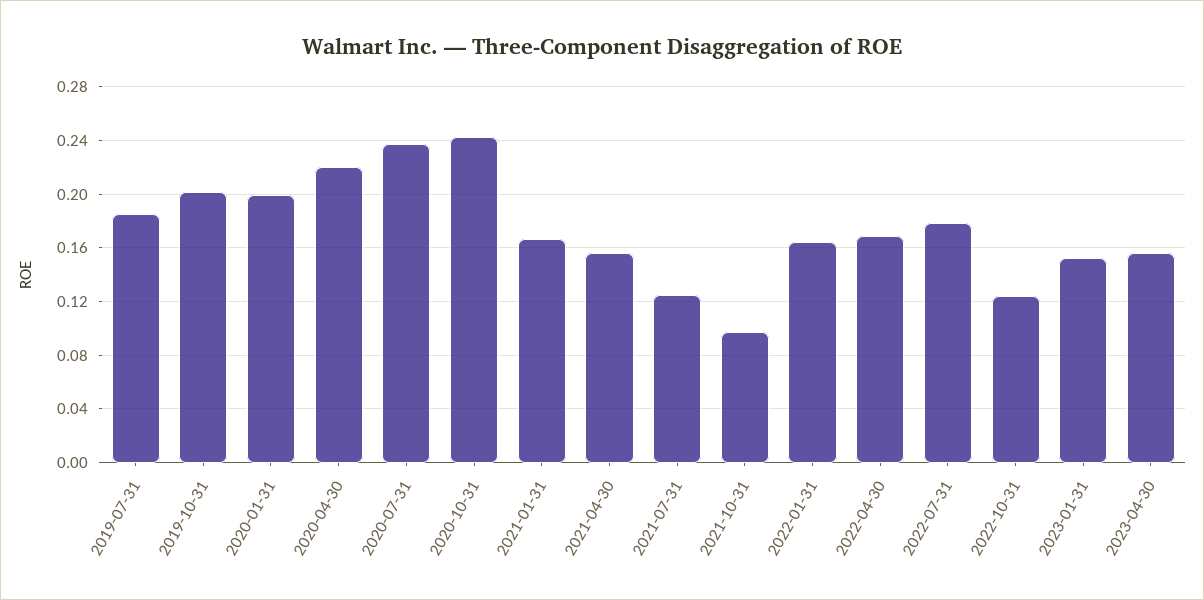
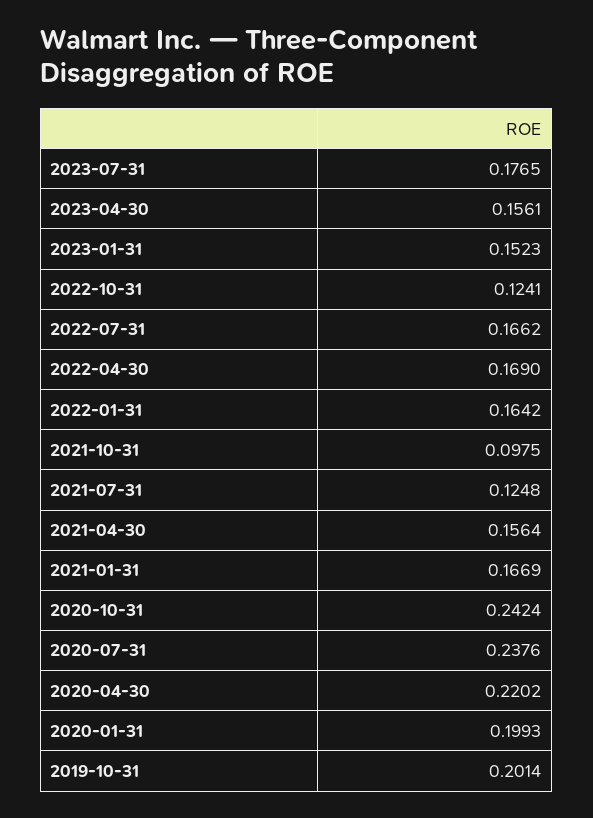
2019-07-31: 0.185 -> none
2022-07-31: 0.18 -> 0.1662
2023-07-31: none -> 0.1765

